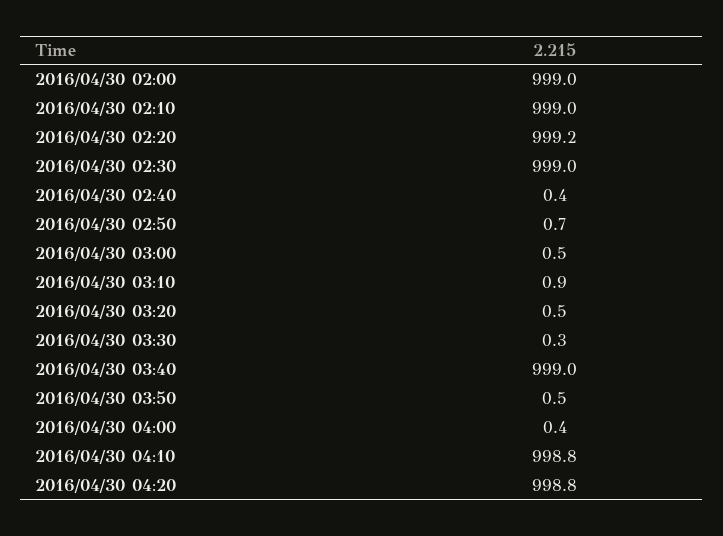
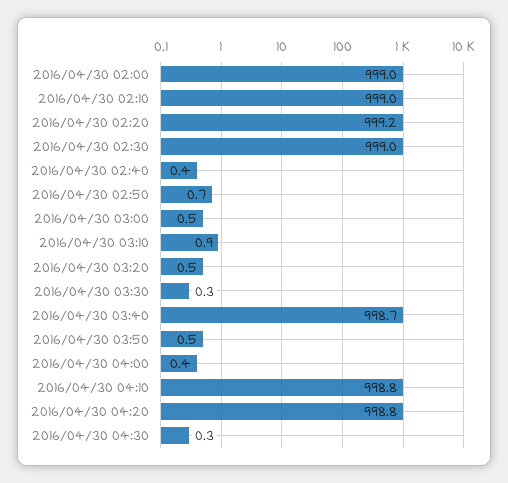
2016/04/30 03:40: 999 -> 998.7
2016/04/30 04:30: none -> 0.3

